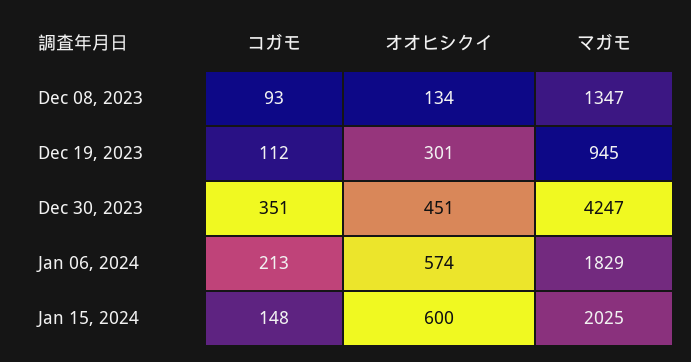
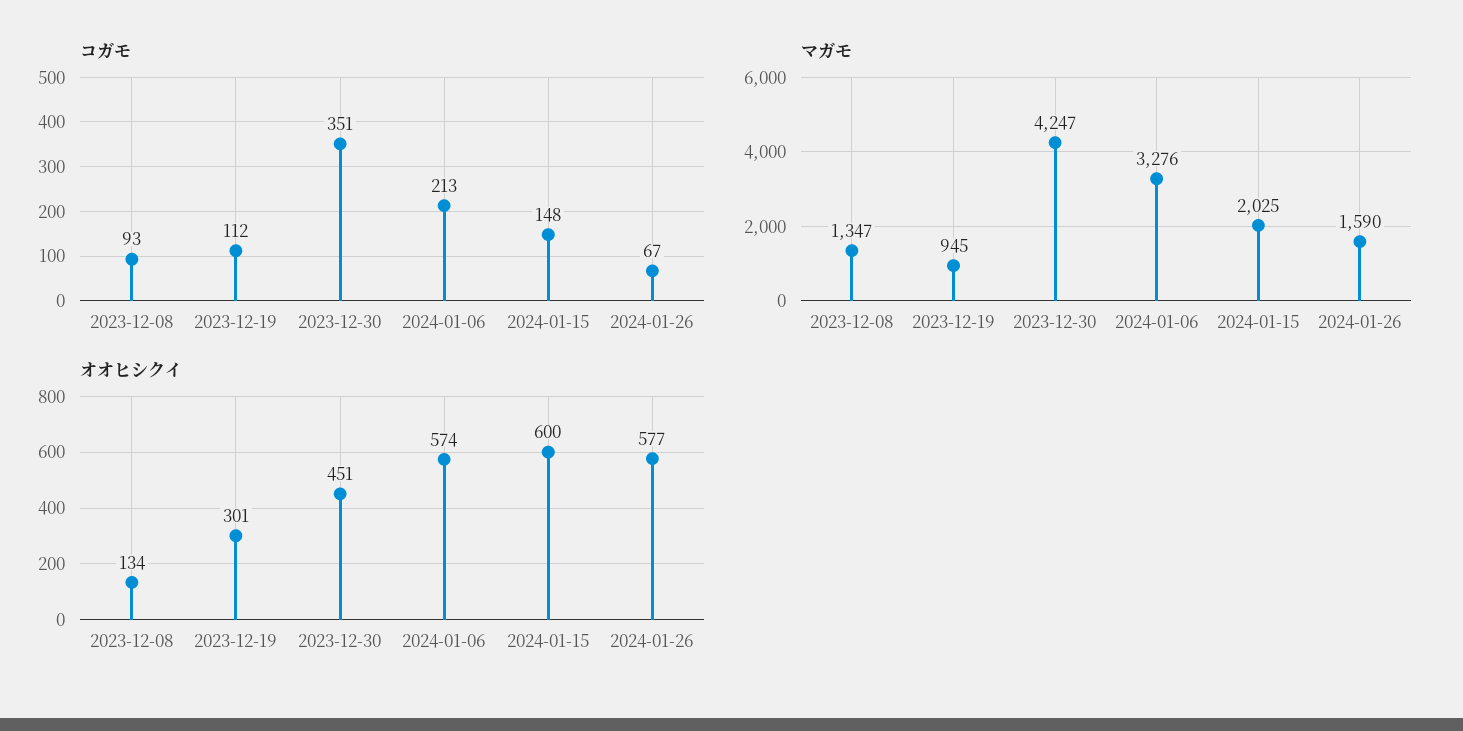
マガモ, Jan 06, 2024: 1829 -> 3276
コガモ, 2024-01-26: none -> 67
マガモ, 2024-01-26: none -> 1590
オオヒシクイ, 2024-01-26: none -> 577

